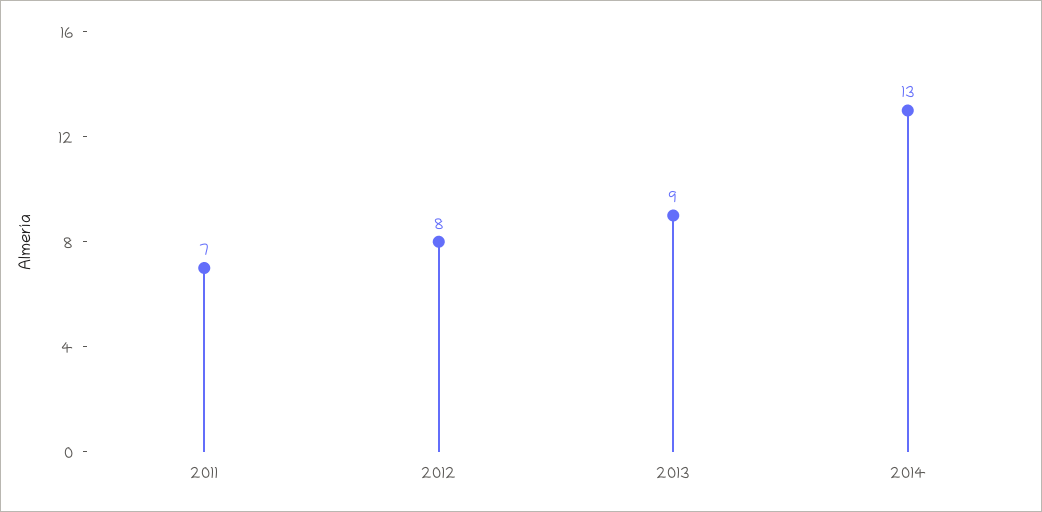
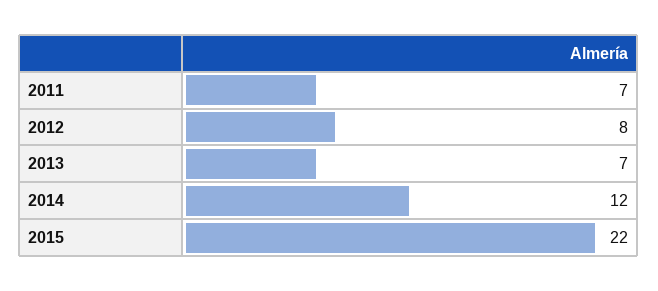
2013: 9 -> 7
2014: 13 -> 12
2015: none -> 22

